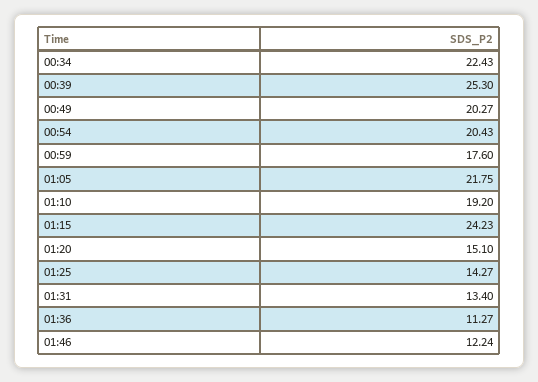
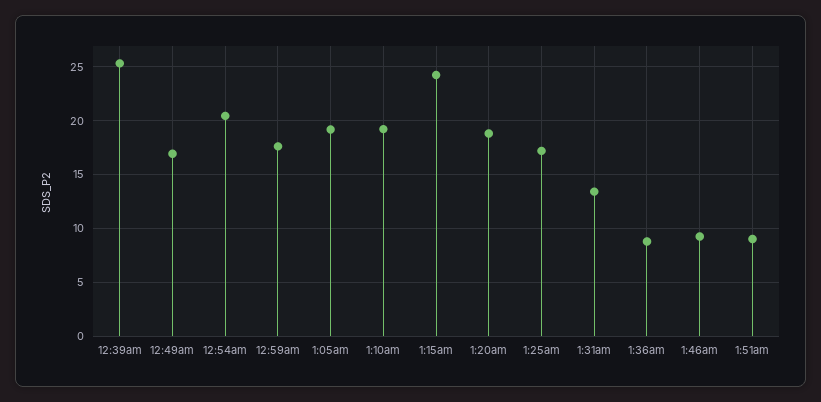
00:34: 22.43 -> none
00:49: 20.27 -> 17
01:05: 21.75 -> 19
01:20: 15.1 -> 19
01:25: 14.27 -> 17
01:36: 11.27 -> 9
01:46: 12.24 -> 9
1:51am: none -> 9

